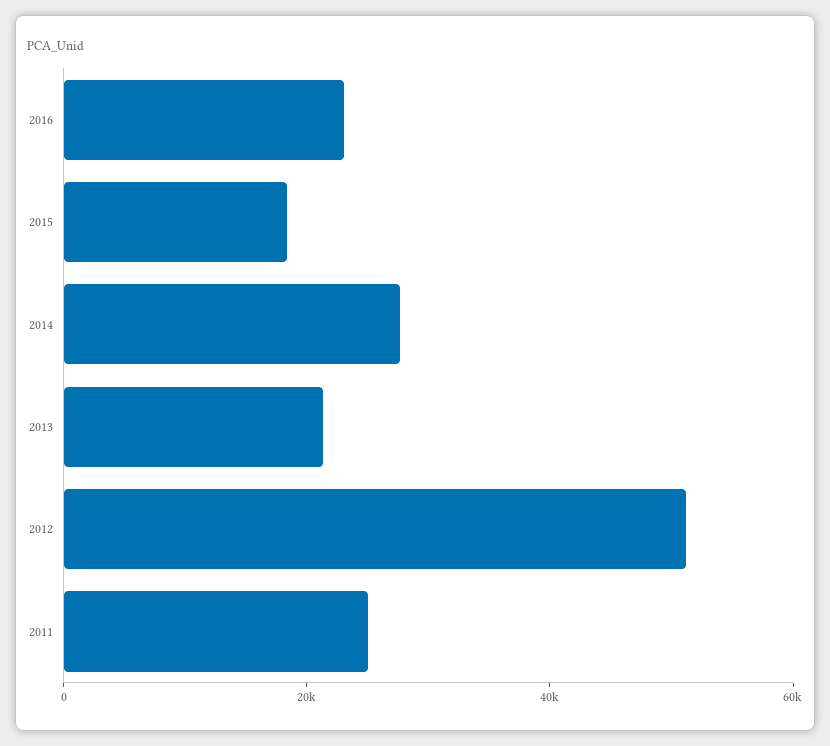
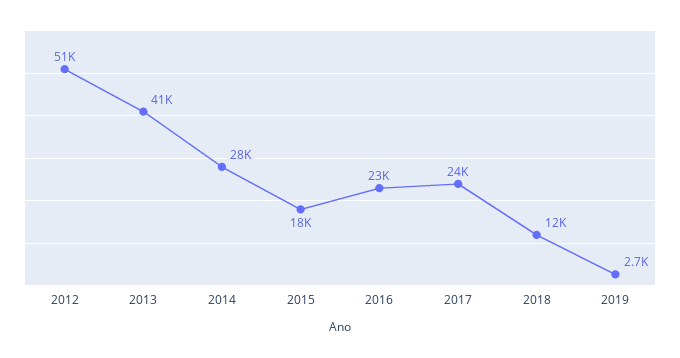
2013: 20000 -> 41000
2011: 25000 -> none
2017: none -> 24000
2018: none -> 12000
2019: none -> 2700

